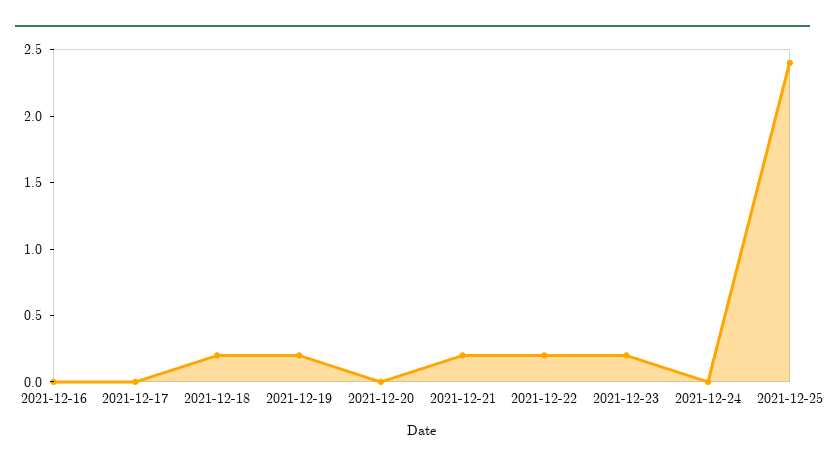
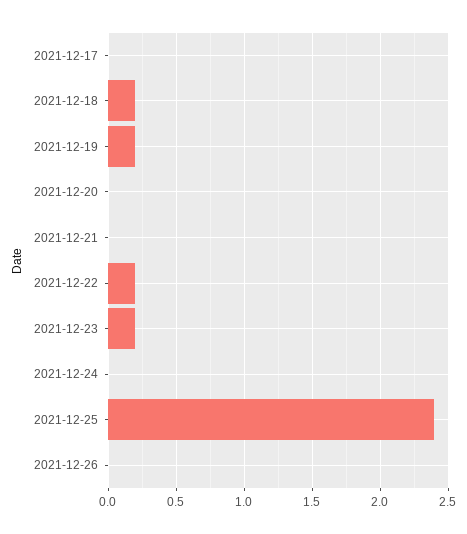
2021-12-16: 0 -> none
2021-12-21: 0.2 -> 0
2021-12-26: none -> 0

